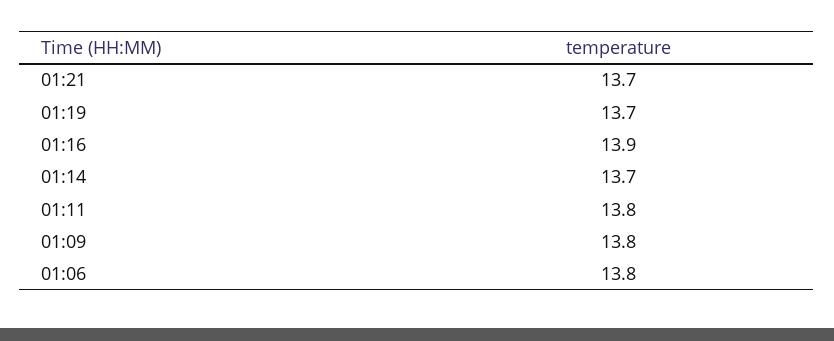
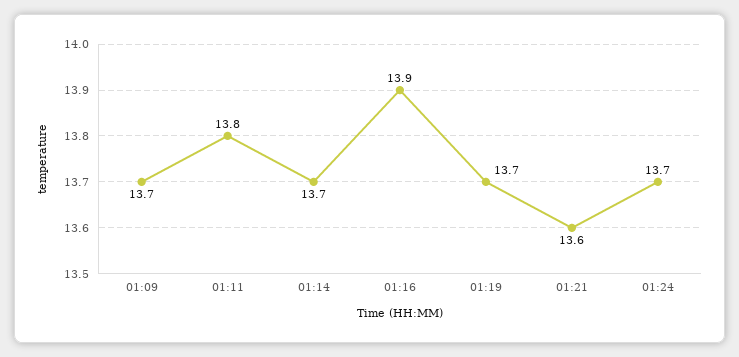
01:21: 13.7 -> 13.6
01:09: 13.8 -> 13.7
01:06: 13.8 -> none
01:24: none -> 13.7

